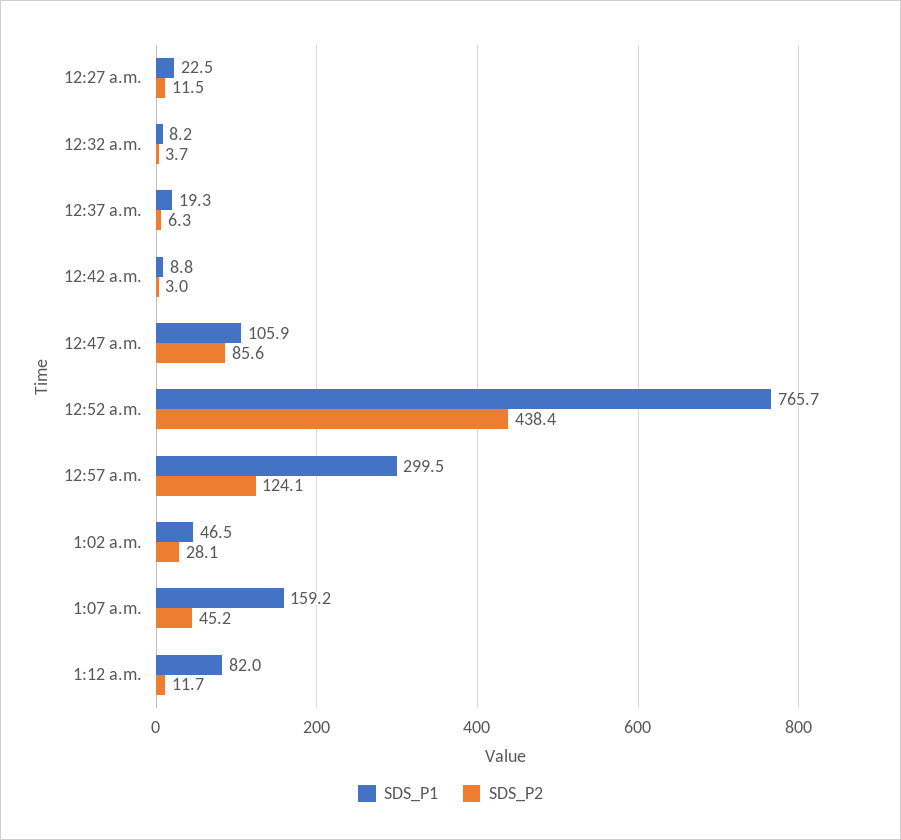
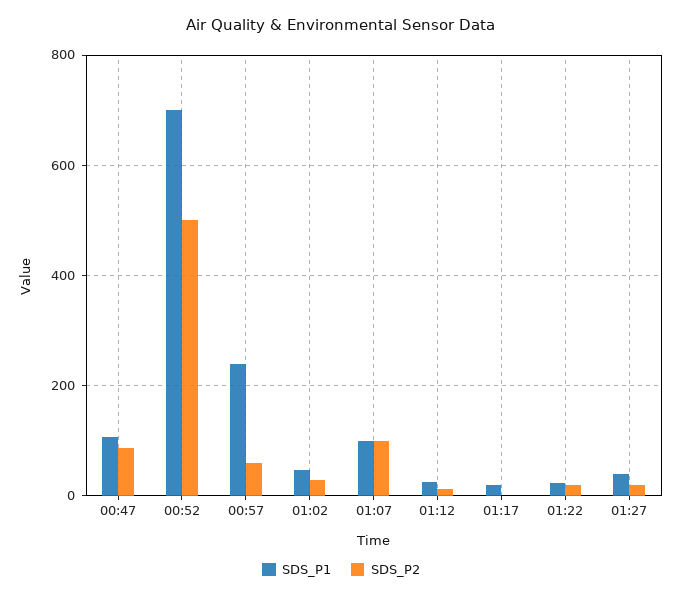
SDS_P1, 12:27 a.m.: 22.5 -> none
SDS_P2, 12:27 a.m.: 11.5 -> none
SDS_P1, 12:32 a.m.: 8.2 -> none
SDS_P2, 12:32 a.m.: 3.7 -> none
SDS_P1, 12:37 a.m.: 19.3 -> none
SDS_P2, 12:37 a.m.: 6.3 -> none
SDS_P1, 12:42 a.m.: 8.8 -> none
SDS_P2, 12:42 a.m.: 3 -> none
SDS_P1, 12:52 a.m.: 765.7 -> 700
SDS_P2, 12:52 a.m.: 438.4 -> 500
SDS_P1, 12:57 a.m.: 299.5 -> 240
SDS_P2, 12:57 a.m.: 124.1 -> 60
SDS_P1, 1:07 a.m.: 159.2 -> 100
SDS_P2, 1:07 a.m.: 45.2 -> 100
SDS_P1, 1:12 a.m.: 82 -> 20
SDS_P1, 01:17: none -> 20
SDS_P2, 01:17: none -> 0
SDS_P1, 01:22: none -> 20
SDS_P2, 01:22: none -> 20
SDS_P1, 01:27: none -> 40
SDS_P2, 01:27: none -> 20

